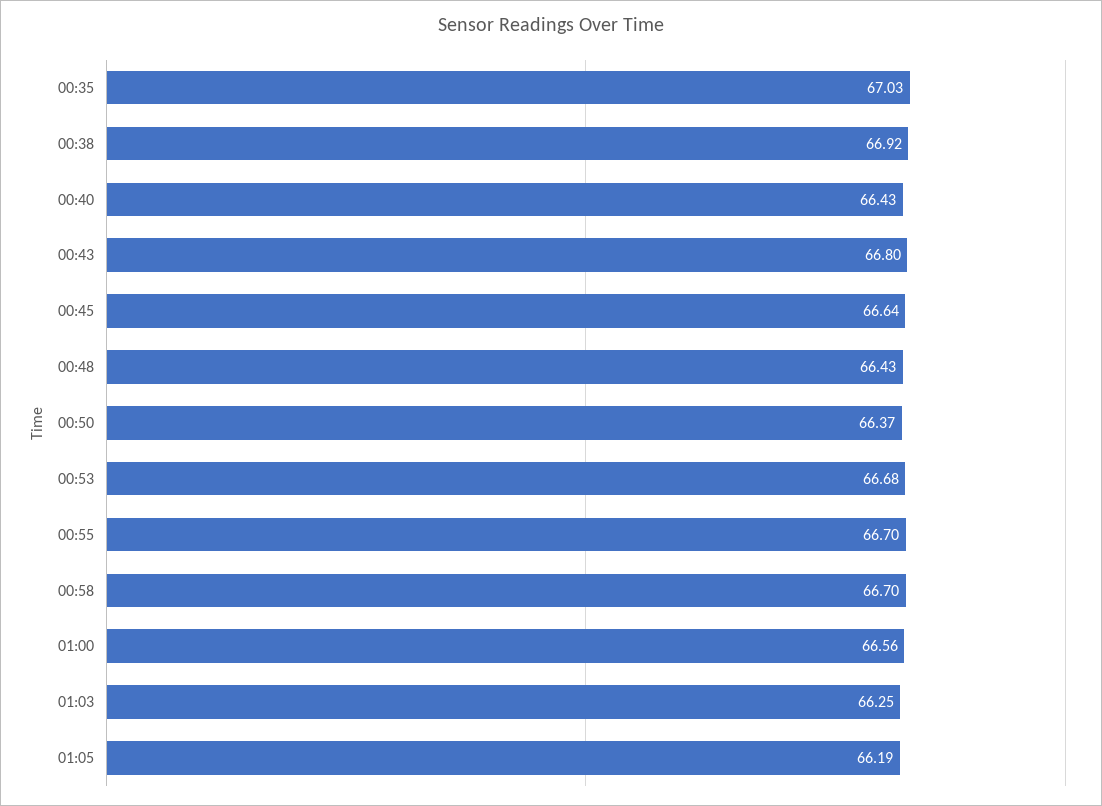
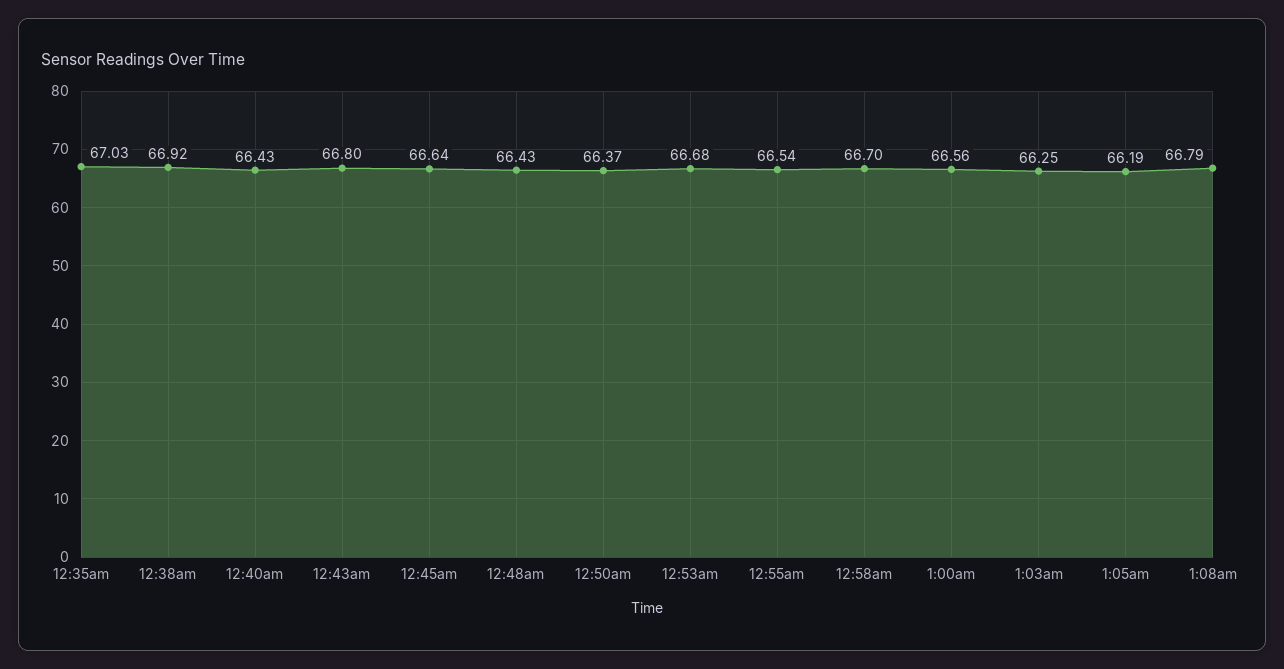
00:55: 66.7 -> 66.54
1:08am: none -> 66.79

